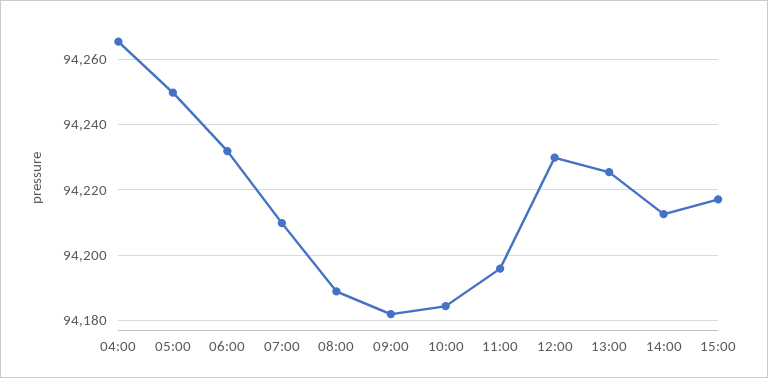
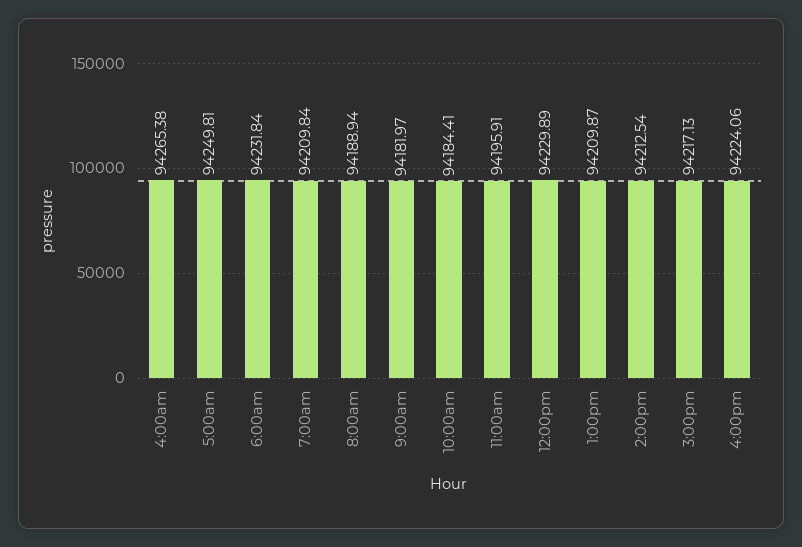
13:00: 94226 -> 94209.87
4:00pm: none -> 94224.06

